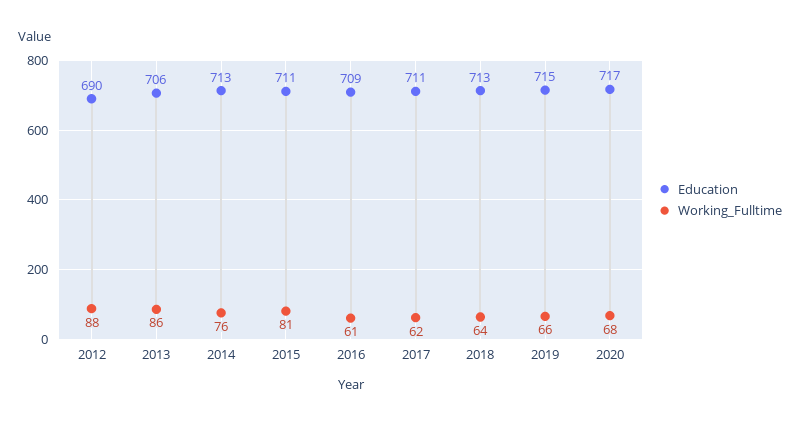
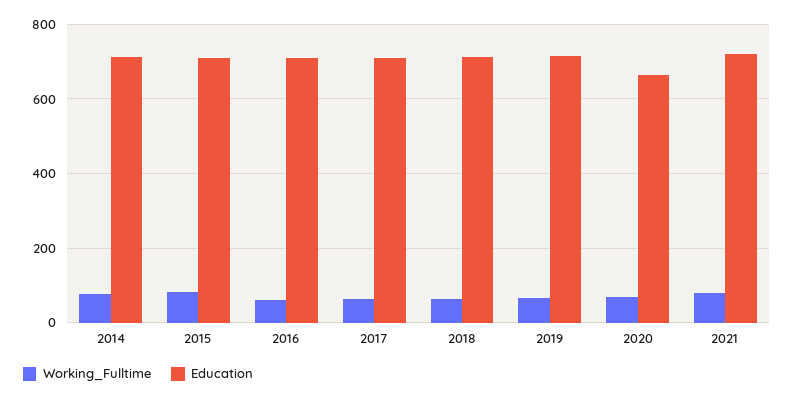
Education, 2012: 690 -> none
Working_Fulltime, 2012: 88 -> none
Education, 2013: 706 -> none
Working_Fulltime, 2013: 86 -> none
Education, 2020: 717 -> 660
Working_Fulltime, 2021: none -> 80
Education, 2021: none -> 720

